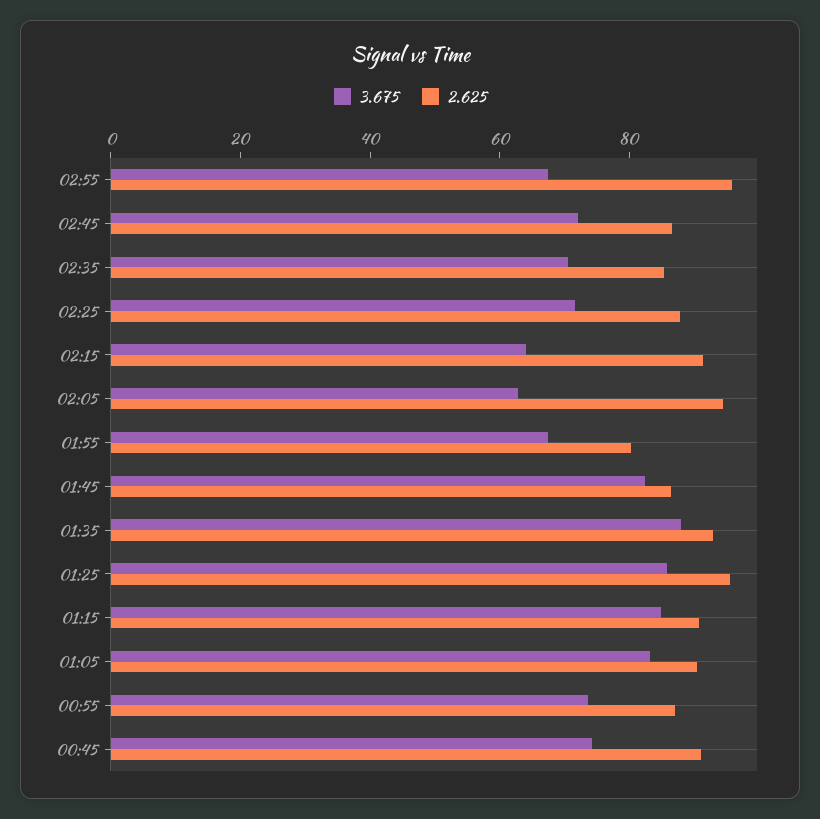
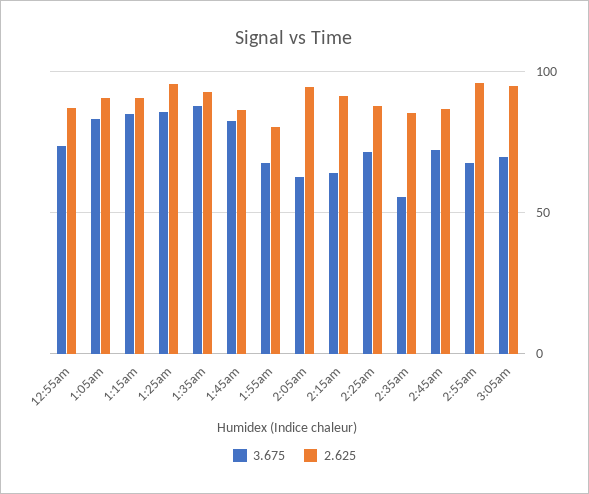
3.675, 02:35: 70 -> 55
3.675, 00:45: 75 -> none
2.625, 00:45: 90 -> none
3.675, 3:05am: none -> 70
2.625, 3:05am: none -> 95

